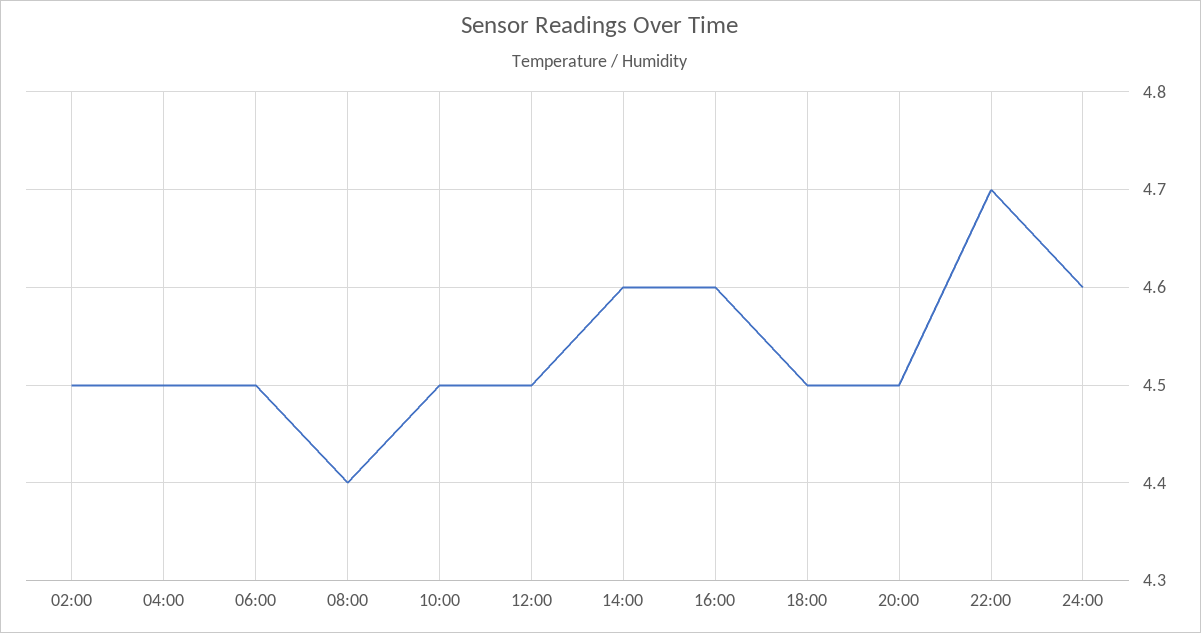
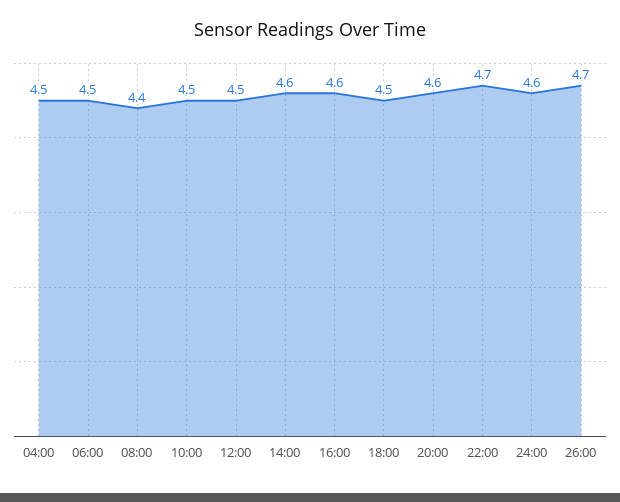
02:00: 4.5 -> none
20:00: 4.5 -> 4.6
26:00: none -> 4.7

